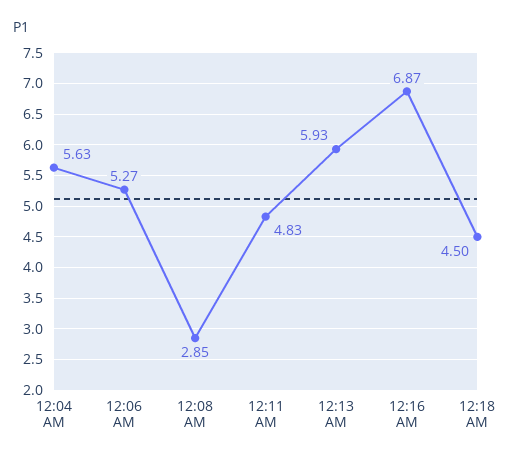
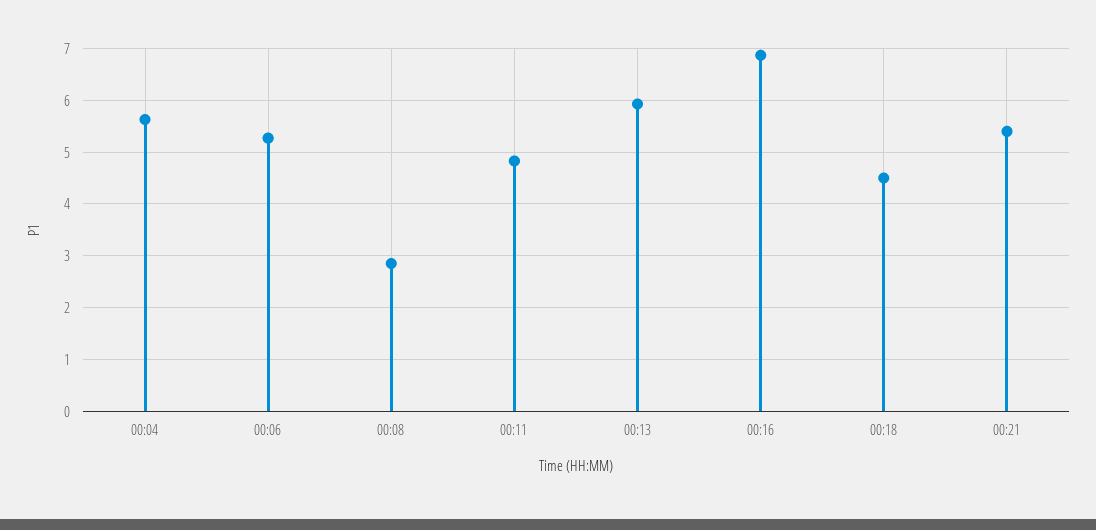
00:21: none -> 5.4

